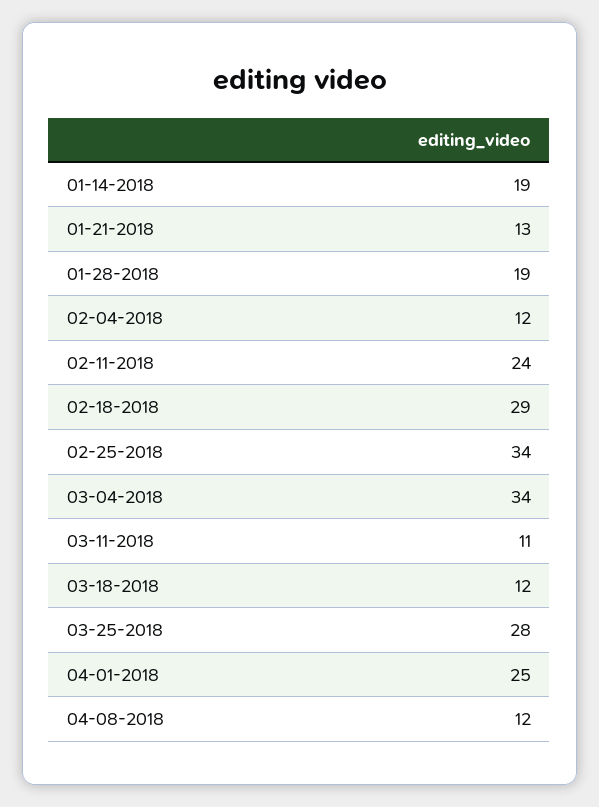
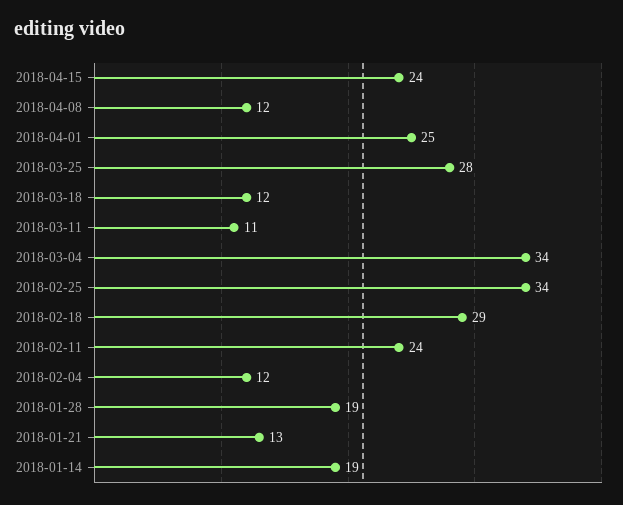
2018-04-15: none -> 24

